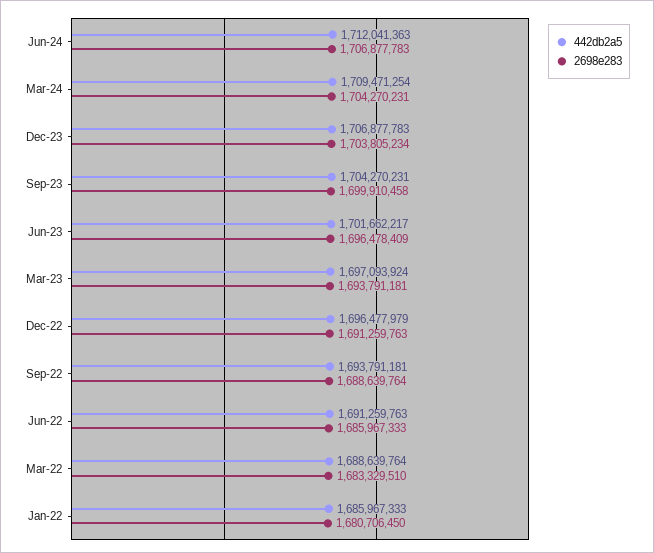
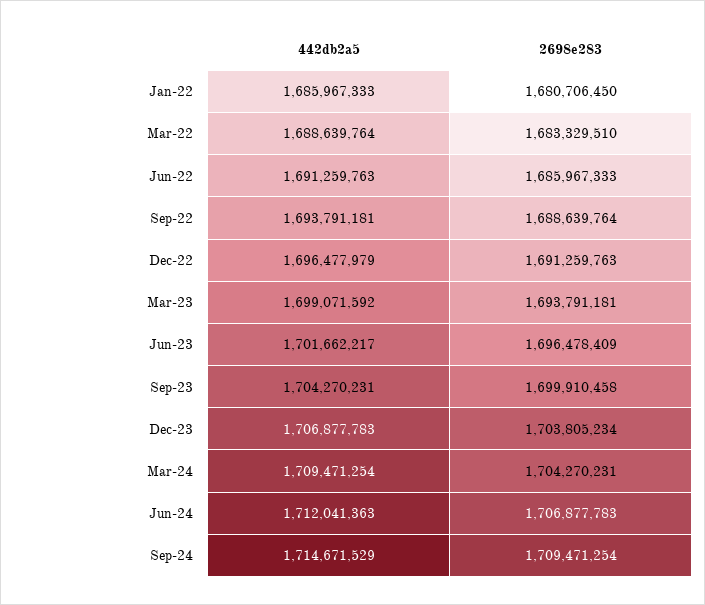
442db2a5, Mar-23: 1697093924 -> 1699071592
442db2a5, Sep-24: none -> 1714671529
2698e283, Sep-24: none -> 1709471254

